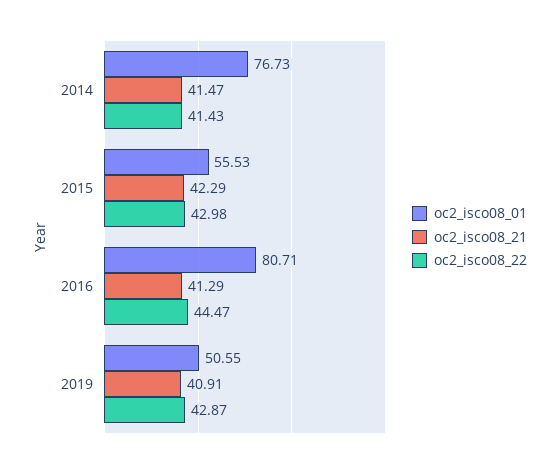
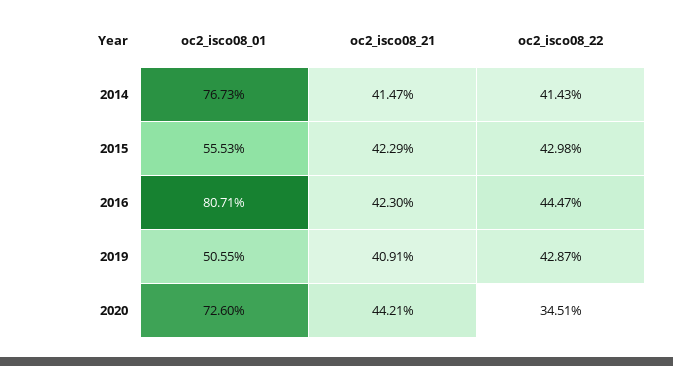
oc2_isco08_21, 2016: 41.29 -> 42.3
oc2_isco08_01, 2020: none -> 72.6
oc2_isco08_21, 2020: none -> 44.21
oc2_isco08_22, 2020: none -> 34.51

